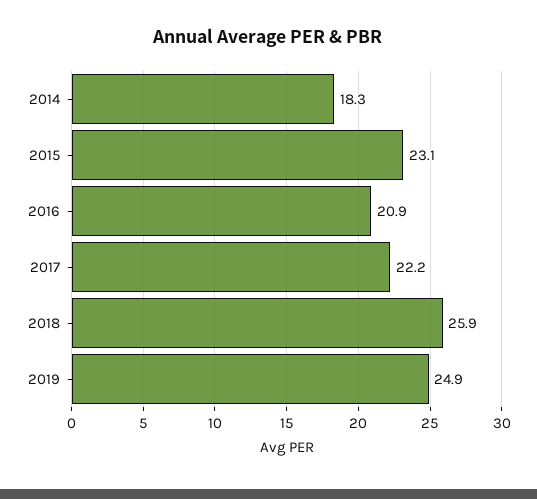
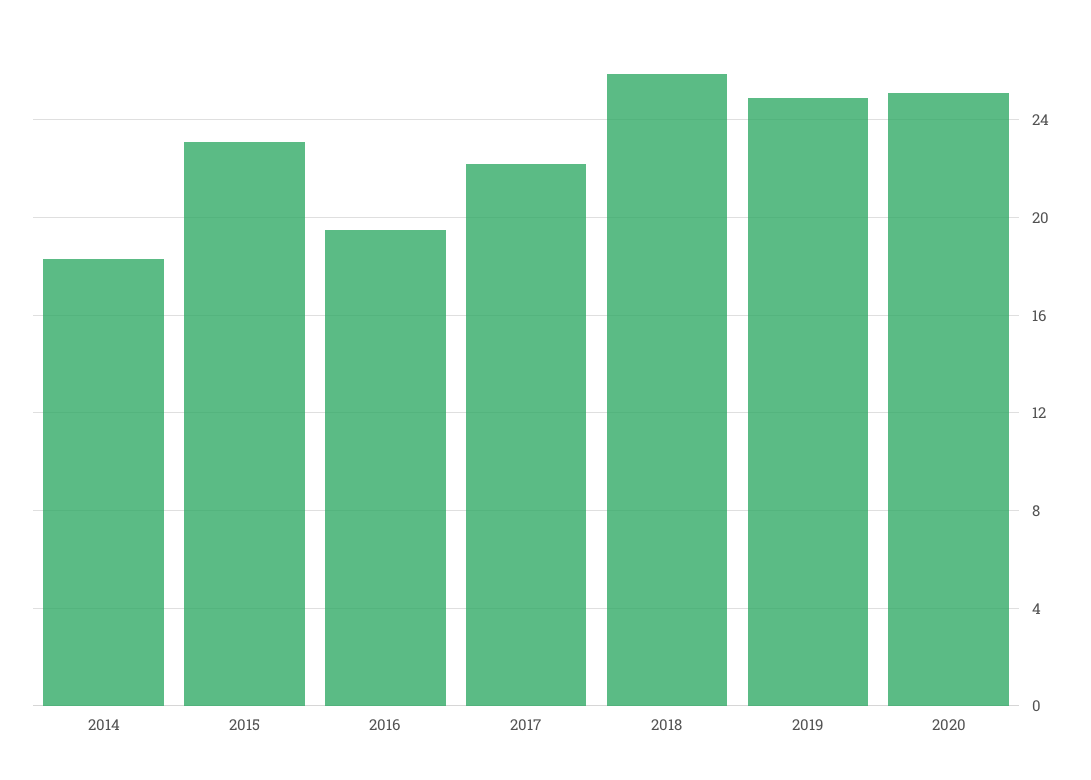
2016: 20.9 -> 19.5
2020: none -> 25

